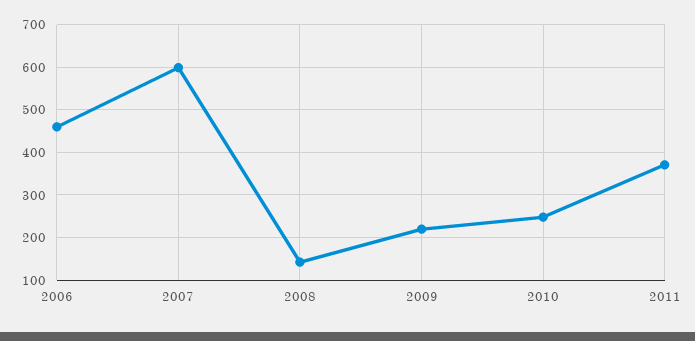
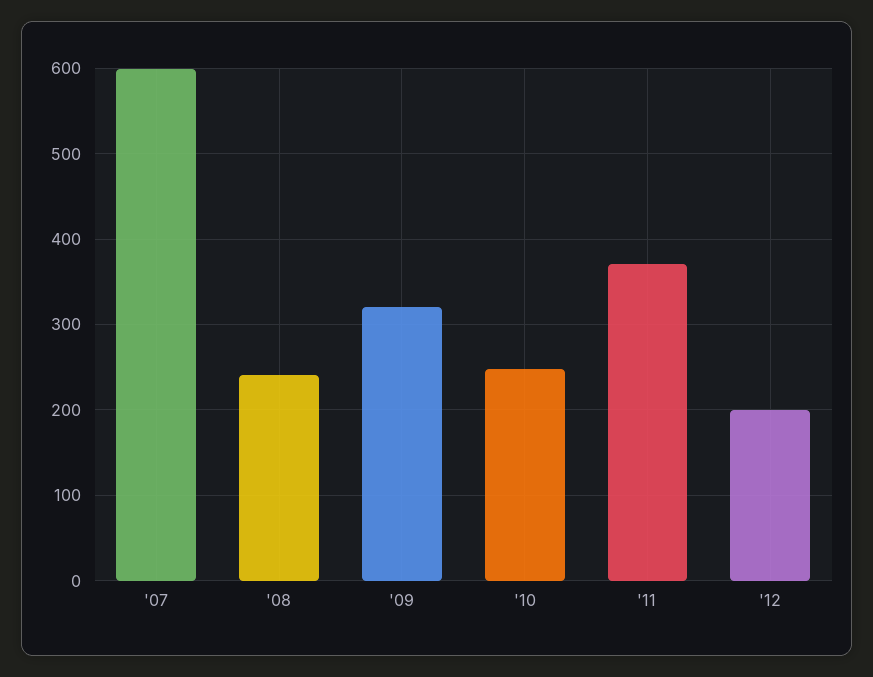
2006: 460 -> none
2008: 140 -> 240
2009: 220 -> 320
'12: none -> 200

